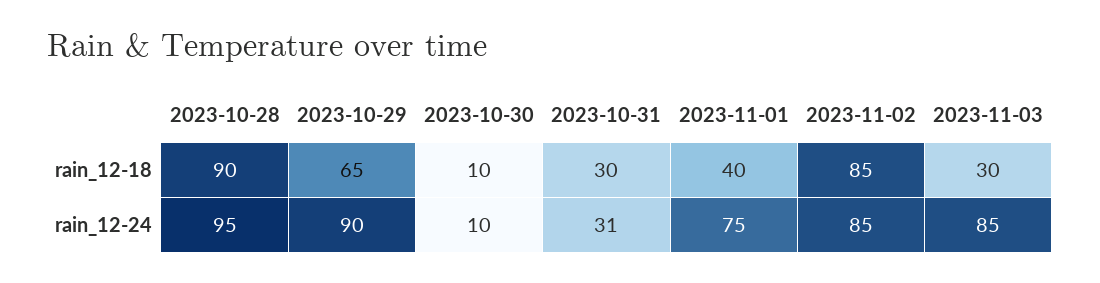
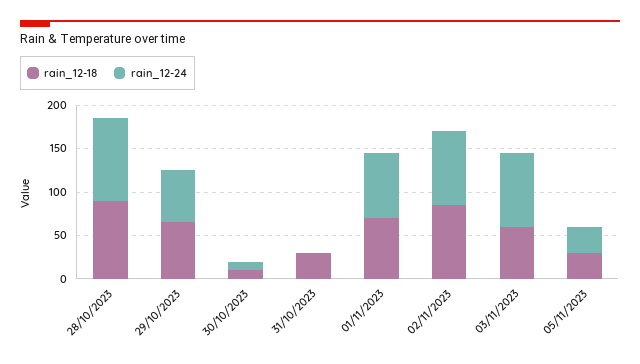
rain_12-18, 2023-11-01: 40 -> 70
rain_12-18, 2023-11-03: 30 -> 60
rain_12-24, 2023-10-29: 90 -> 60
rain_12-24, 2023-10-31: 31 -> 0
rain_12-18, 05/11/2023: none -> 30
rain_12-24, 05/11/2023: none -> 30

